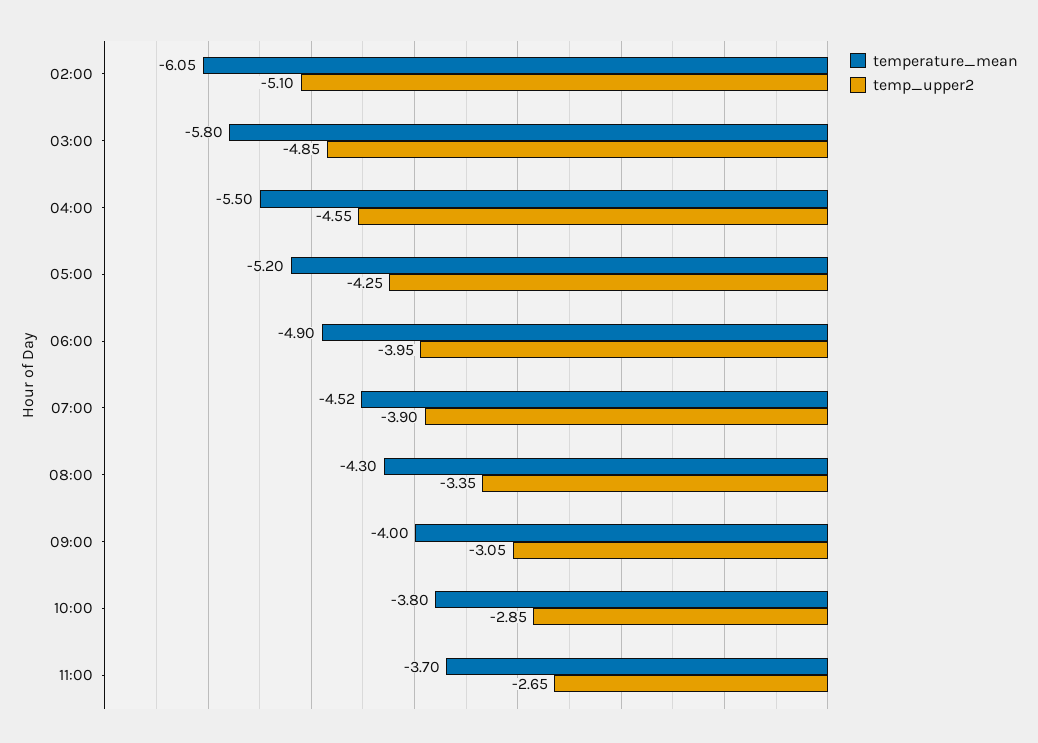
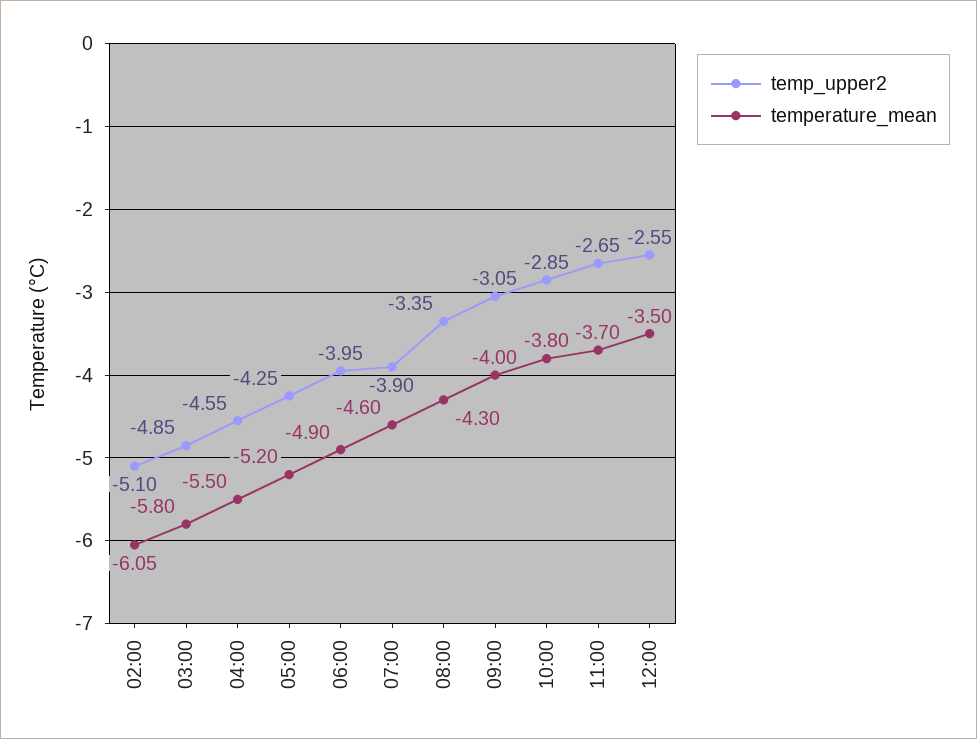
temperature_mean, 07:00: -4.52 -> -4.6
temp_upper2, 12:00: none -> -2.55
temperature_mean, 12:00: none -> -3.5

